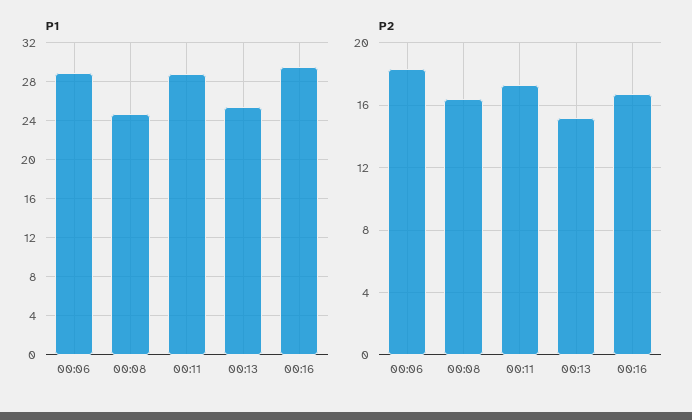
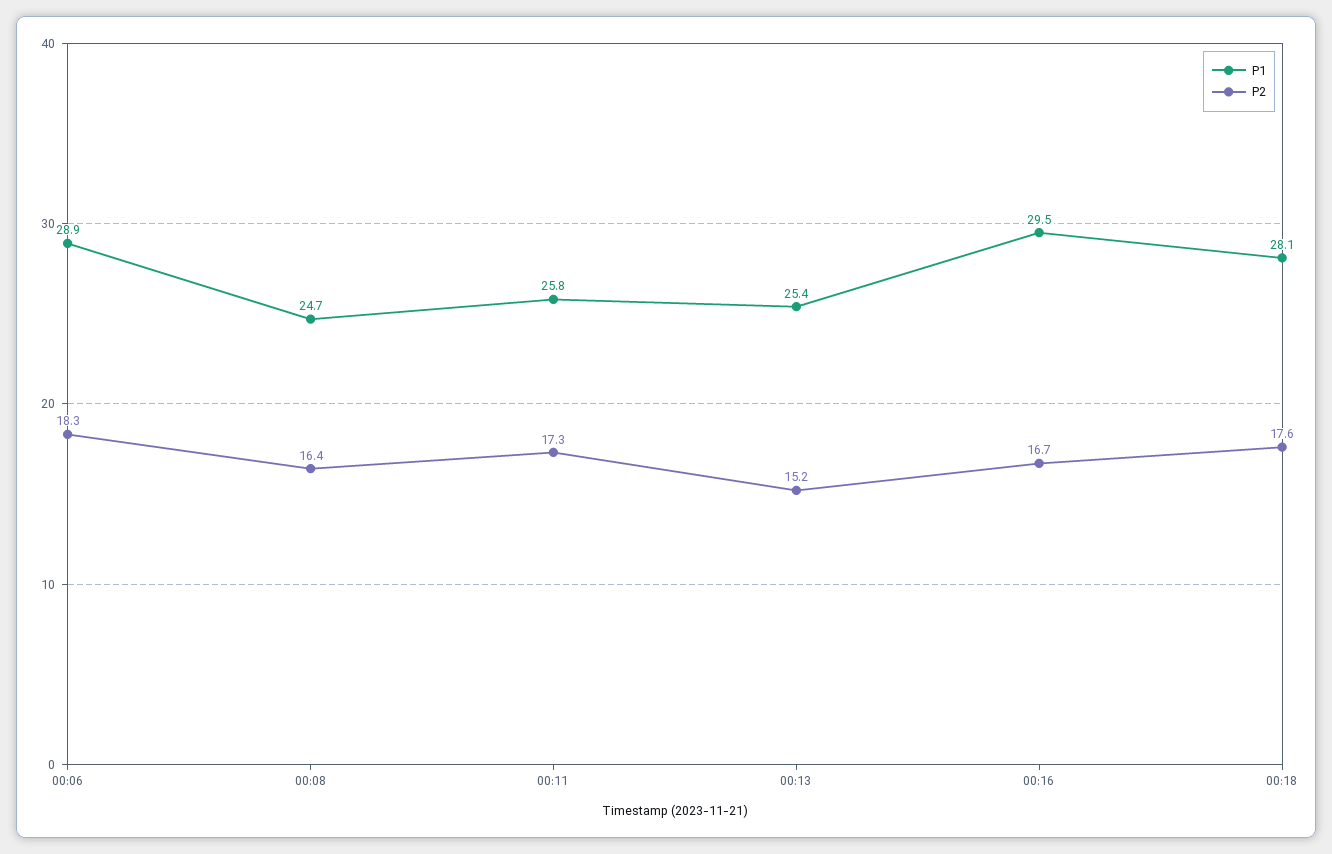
P1, 00:11: 29 -> 25.8
P1, 00:18: none -> 28.1
P2, 00:18: none -> 17.6

